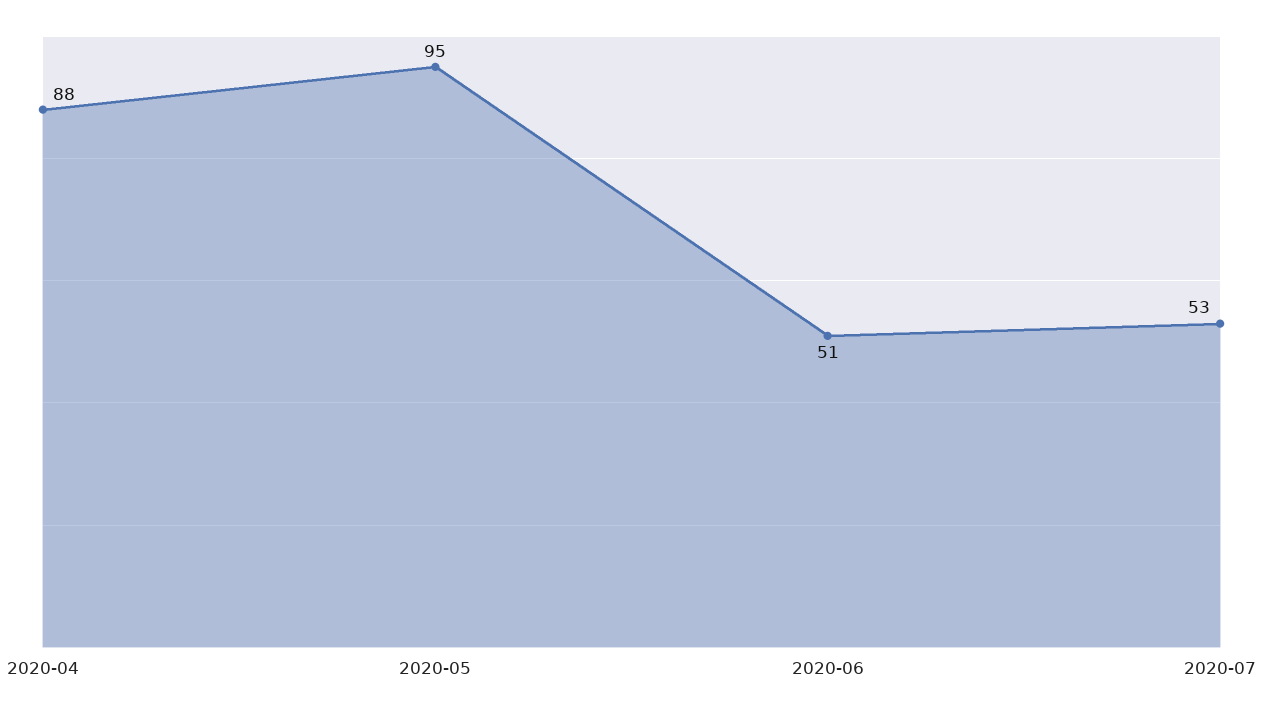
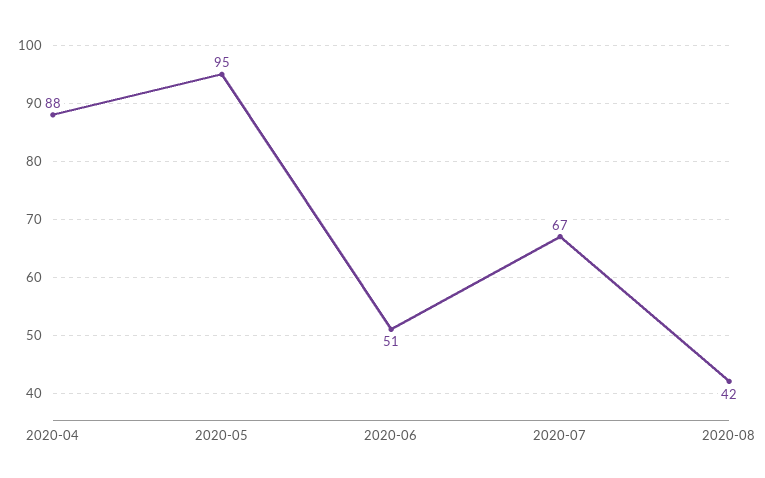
2020-07: 53 -> 67
2020-08: none -> 42

